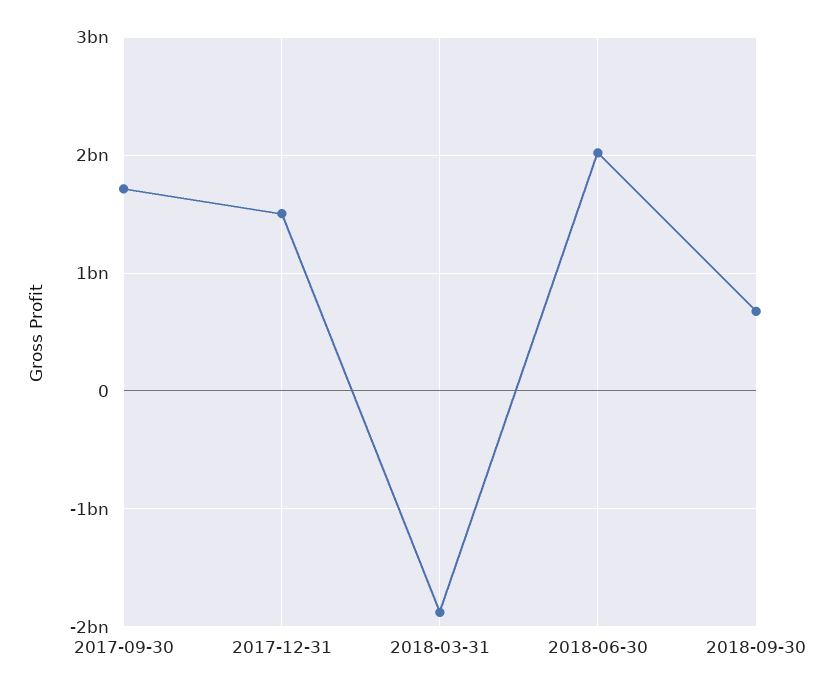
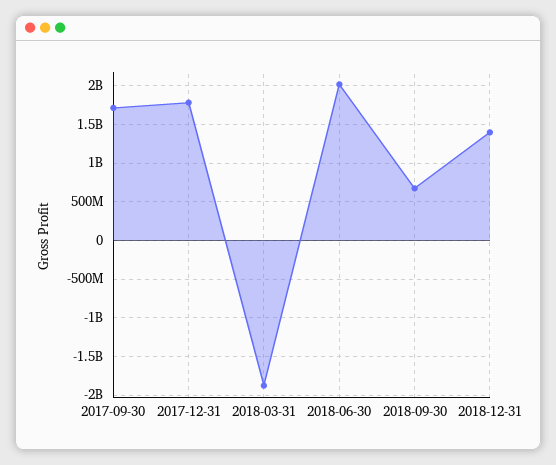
2017-12-31: 1500000000 -> 1800000000
2018-12-31: none -> 1400000000

